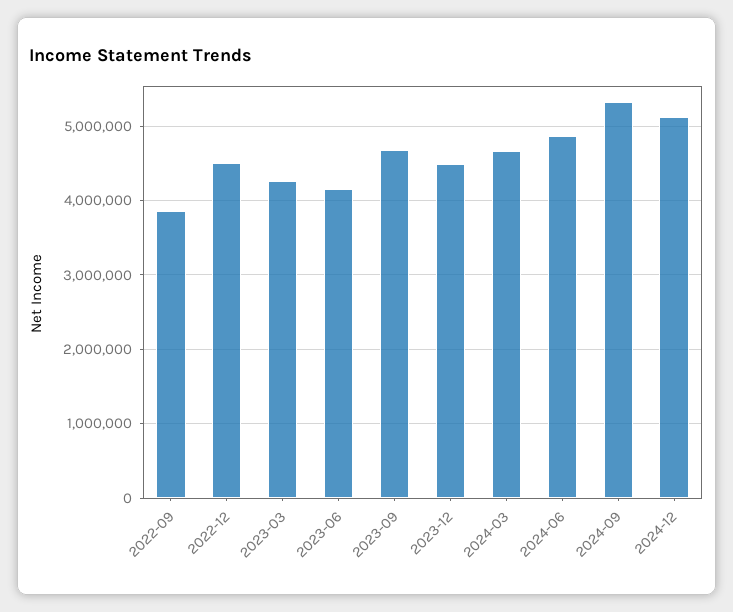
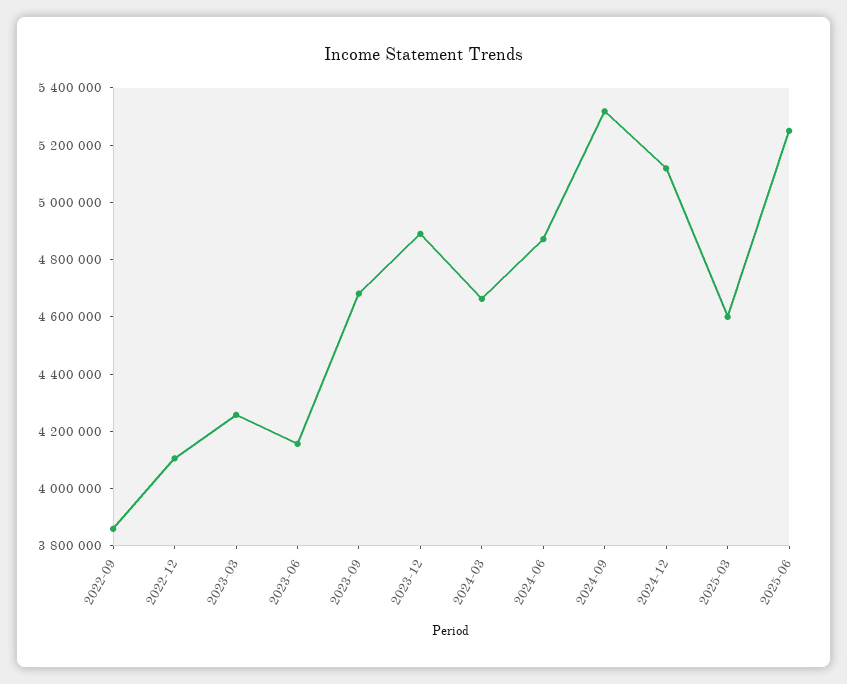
2022-12: 4500000 -> 4100000
2023-12: 4500000 -> 4900000
2025-03: none -> 4600000
2025-06: none -> 5250000

